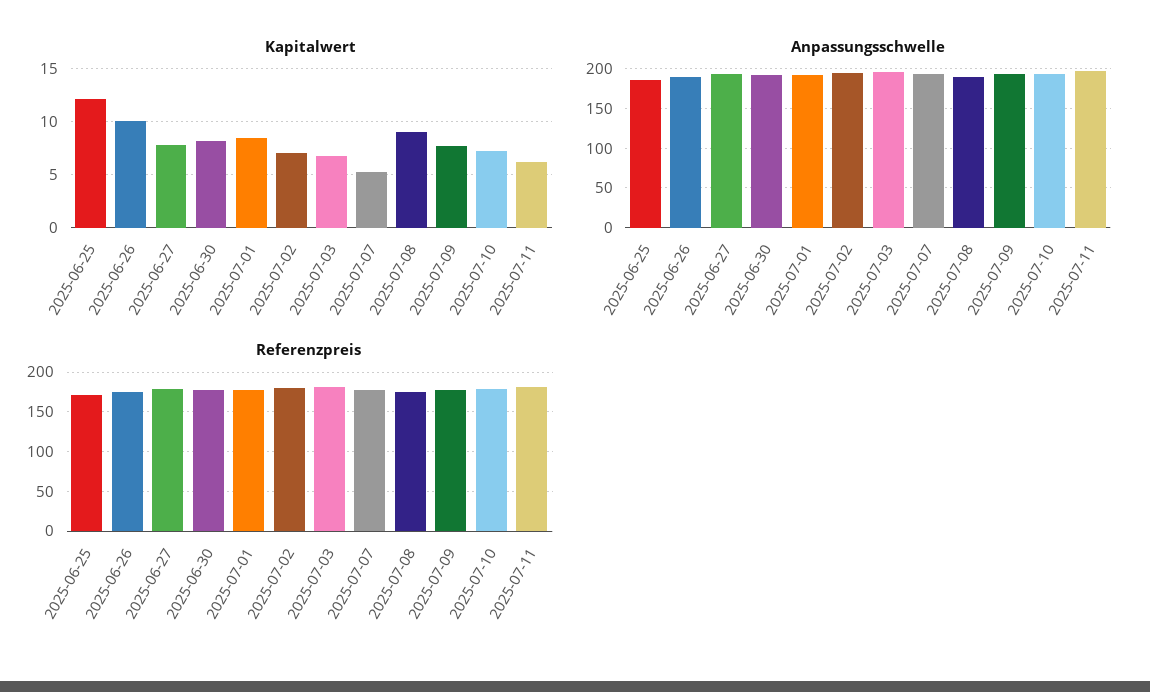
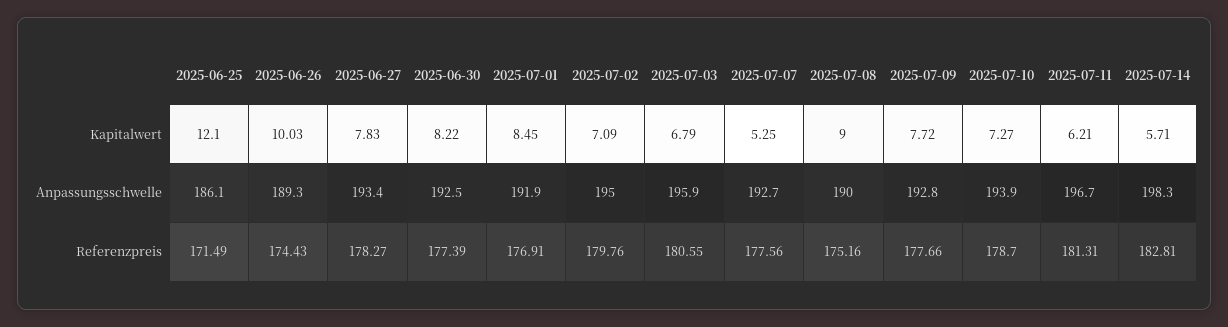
Kapitalwert, 2025-07-14: none -> 5.71
Anpassungsschwelle, 2025-07-14: none -> 198.3
Referenzpreis, 2025-07-14: none -> 182.81

